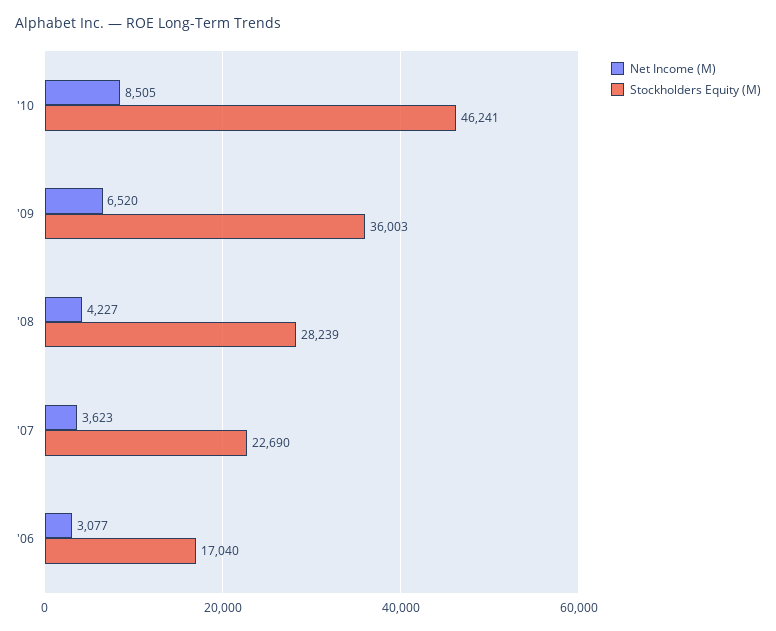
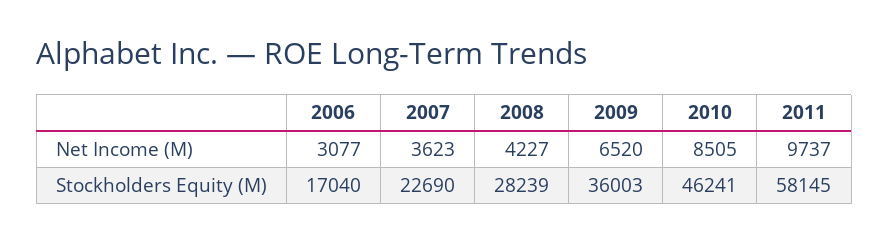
Net Income (M), 2011: none -> 9737
Stockholders Equity (M), 2011: none -> 58145

